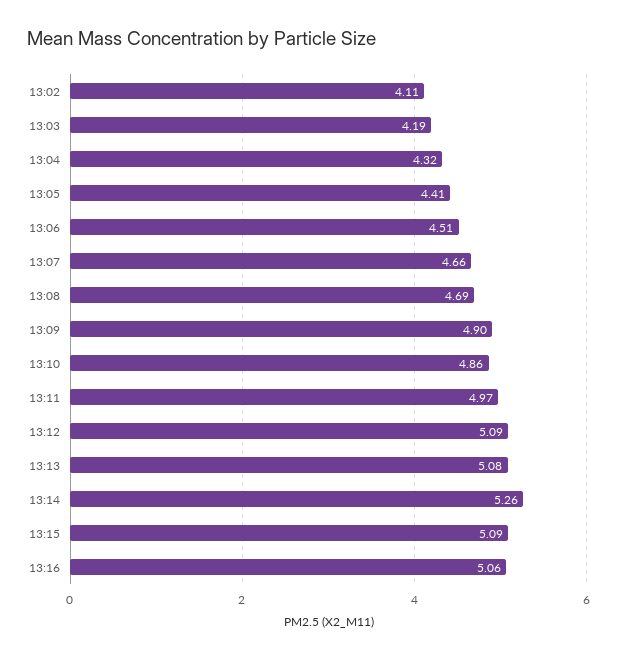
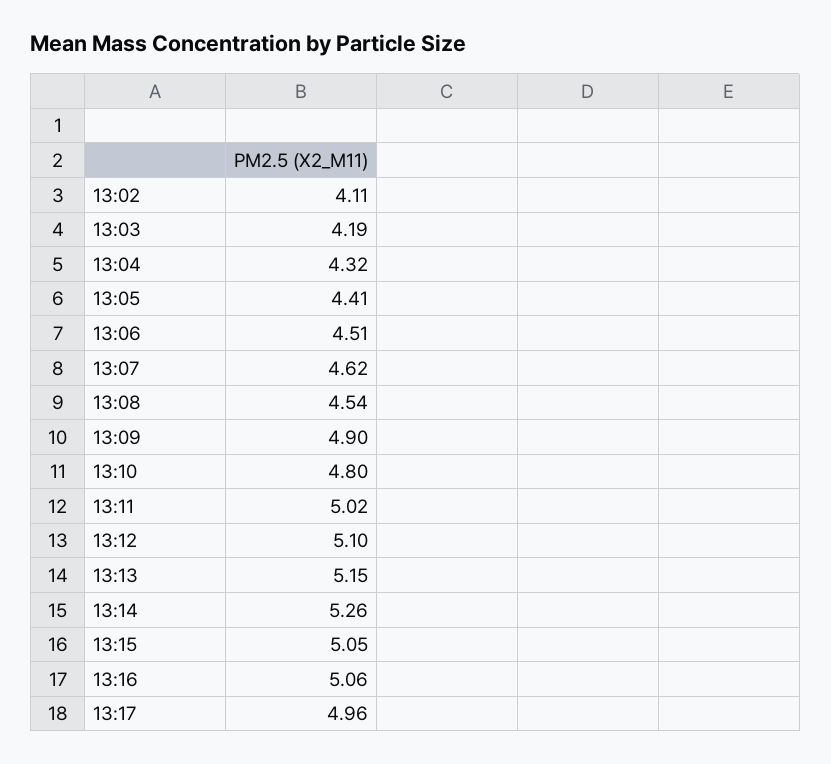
13:07: 4.66 -> 4.62
13:08: 4.69 -> 4.54
13:10: 4.86 -> 4.8
13:11: 4.97 -> 5.02
13:12: 5.09 -> 5.1
13:13: 5.08 -> 5.15
13:15: 5.09 -> 5.05
13:17: none -> 4.96

